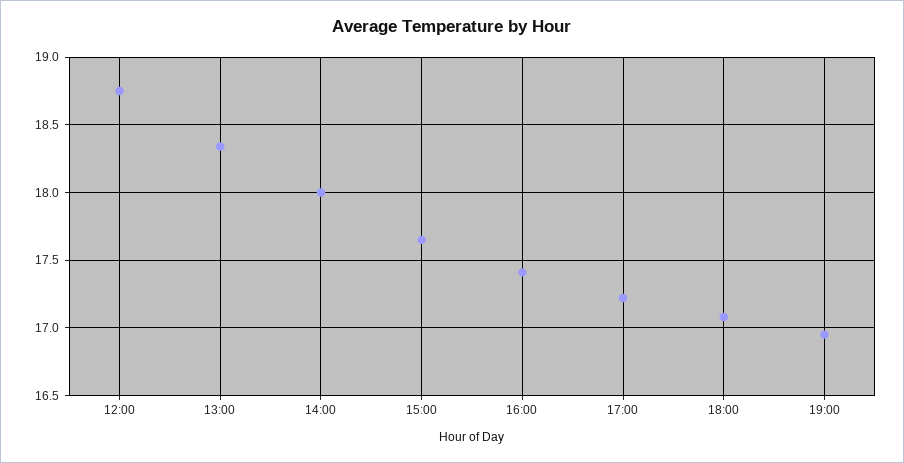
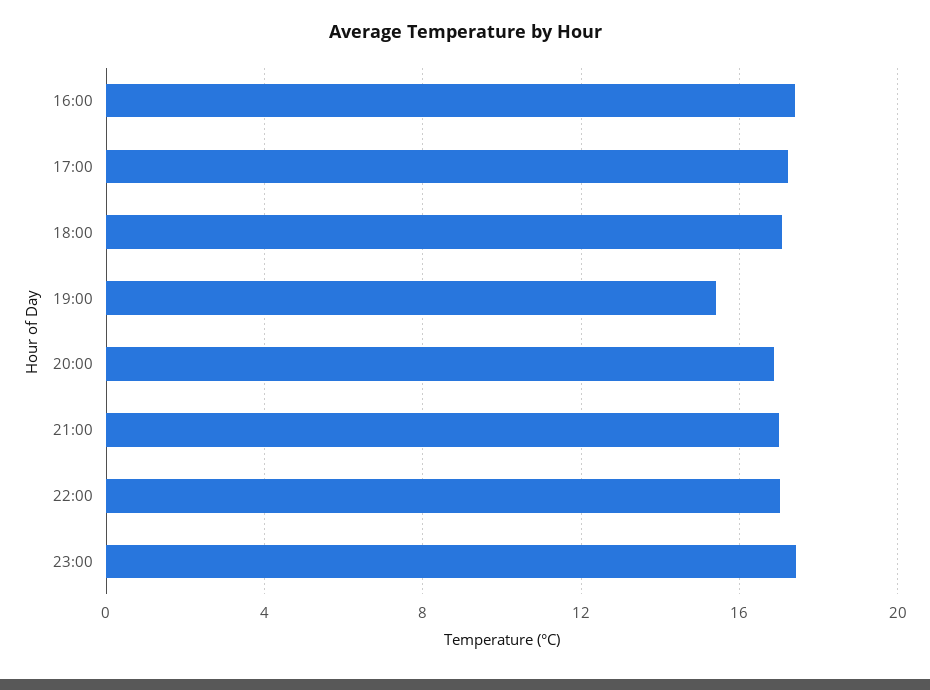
12:00: 18.75 -> none
13:00: 18.35 -> none
14:00: 18 -> none
15:00: 17.65 -> none
19:00: 16.95 -> 15.5
20:00: none -> 17
21:00: none -> 17
22:00: none -> 17
23:00: none -> 17.5

